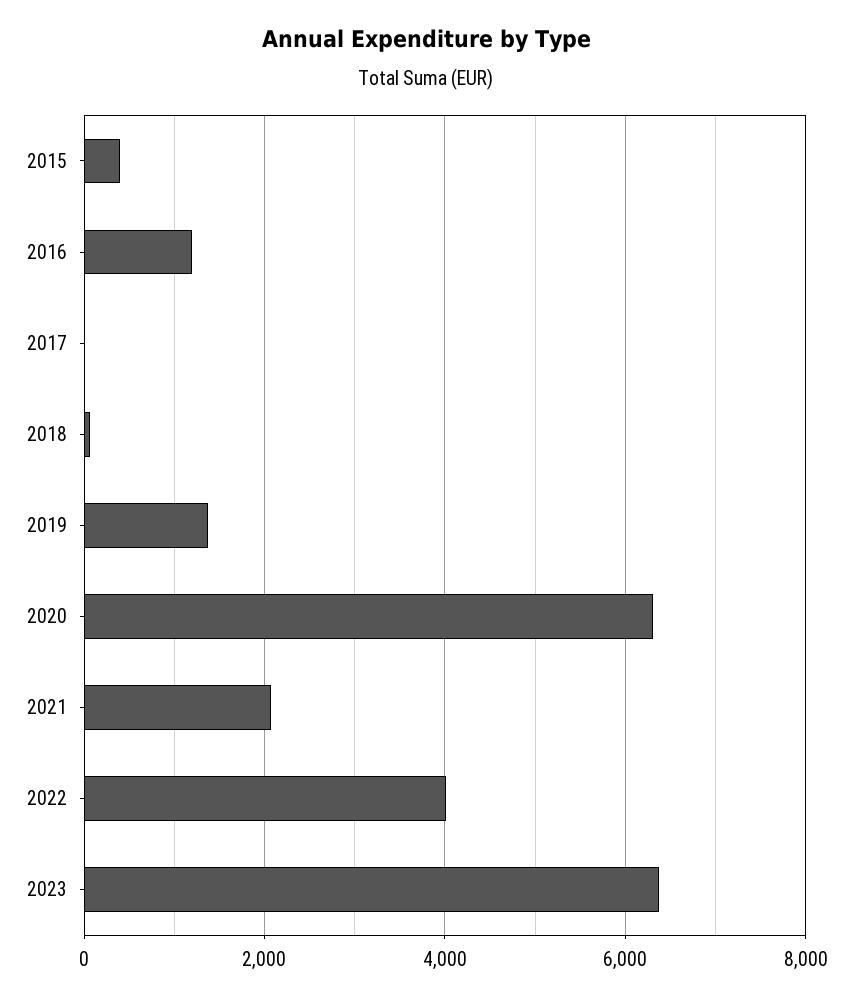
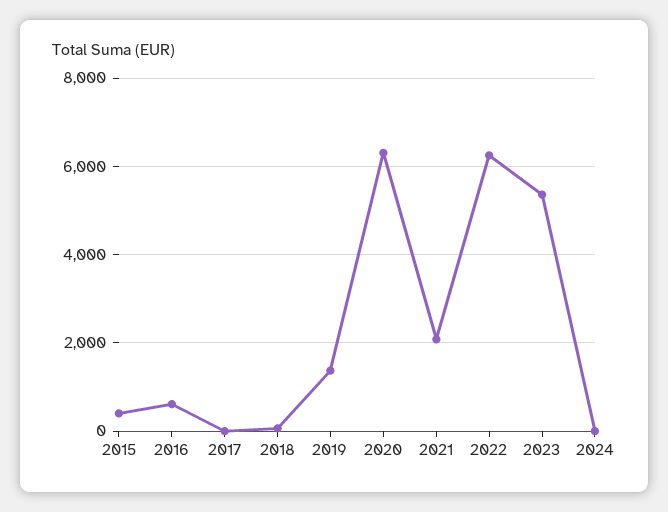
2016: 1200 -> 600
2022: 4000 -> 6200
2023: 6400 -> 5400
2024: none -> 0

